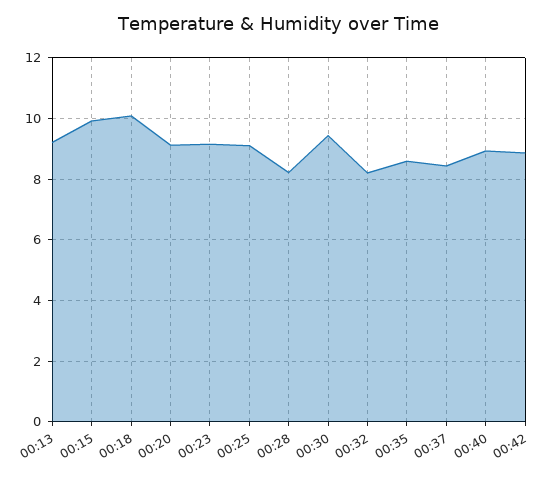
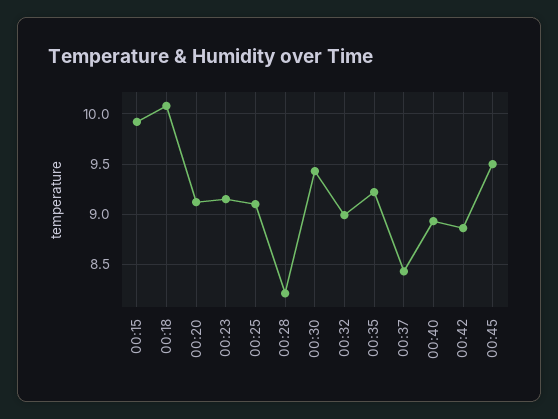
00:13: 9.2 -> none
00:32: 8.2 -> 9
00:35: 8.6 -> 9.2
00:45: none -> 9.5

